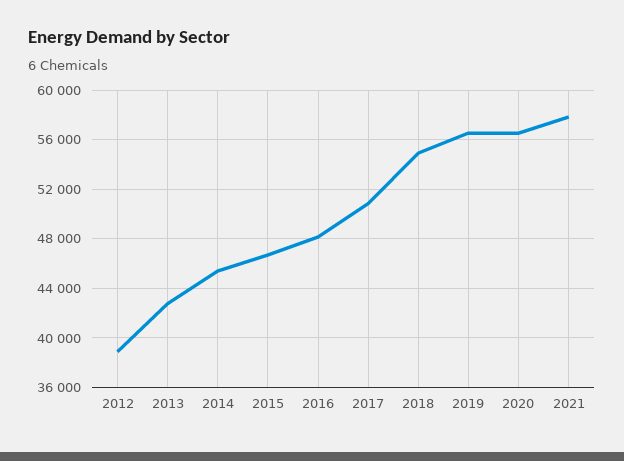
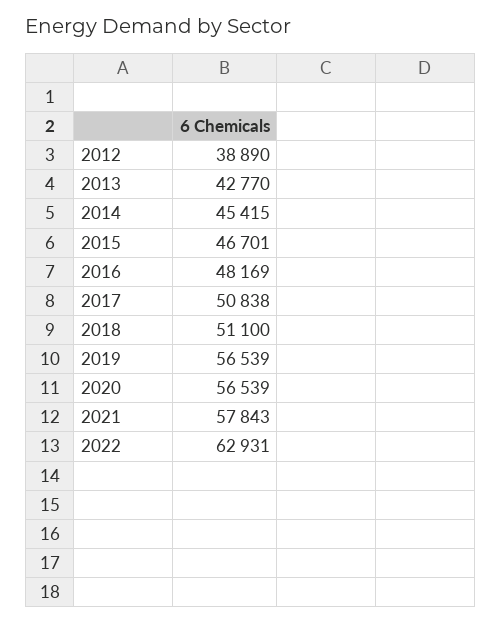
2018: 55000 -> 51100
2022: none -> 62931

